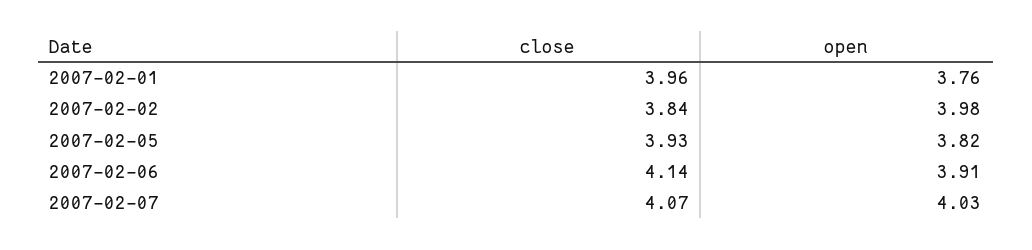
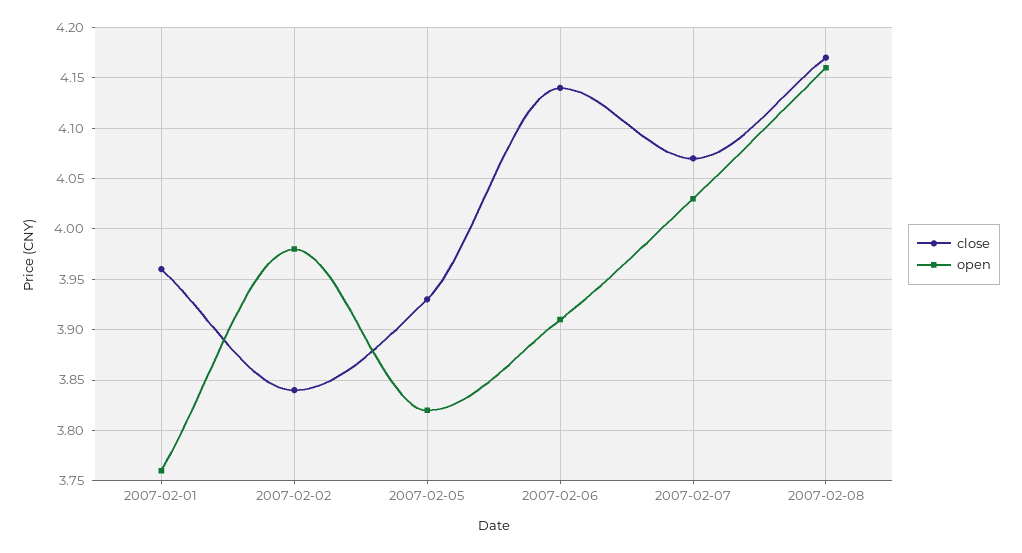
close, 2007-02-08: none -> 4.17
open, 2007-02-08: none -> 4.16

